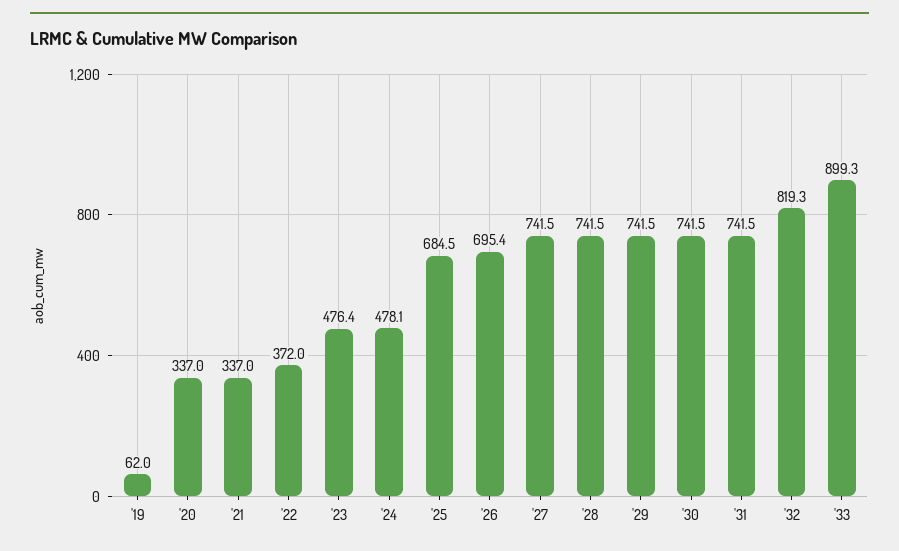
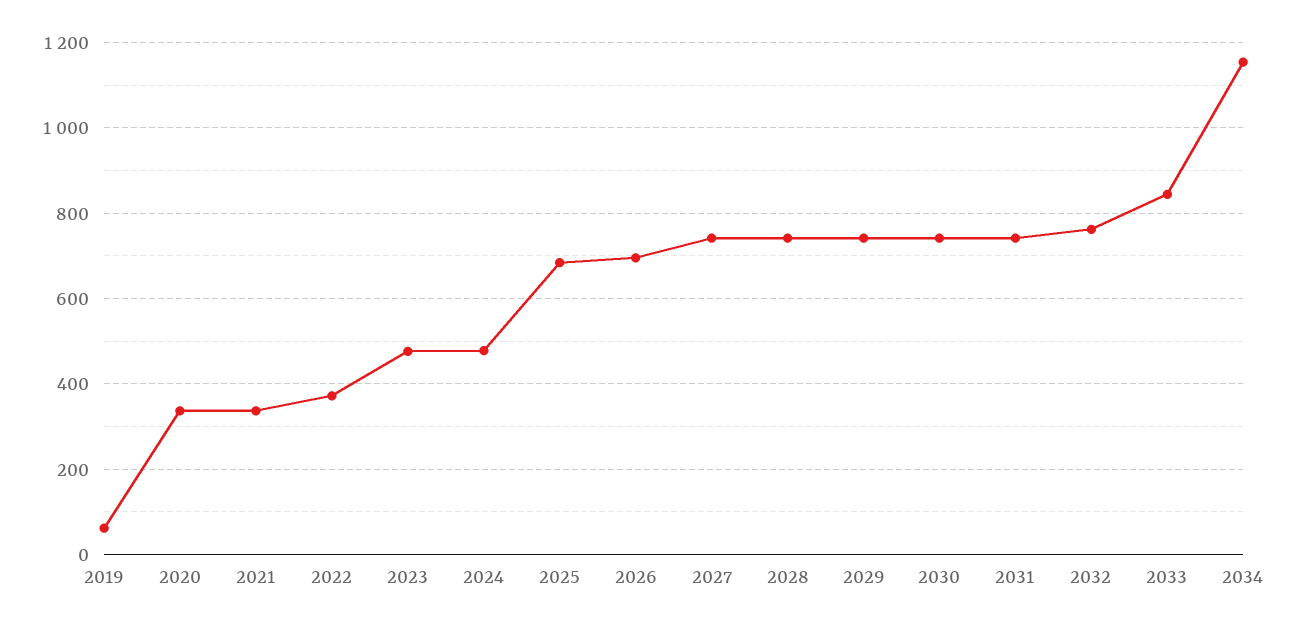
'32: 819.3 -> 760
'33: 899.3 -> 840
2034: none -> 1160

